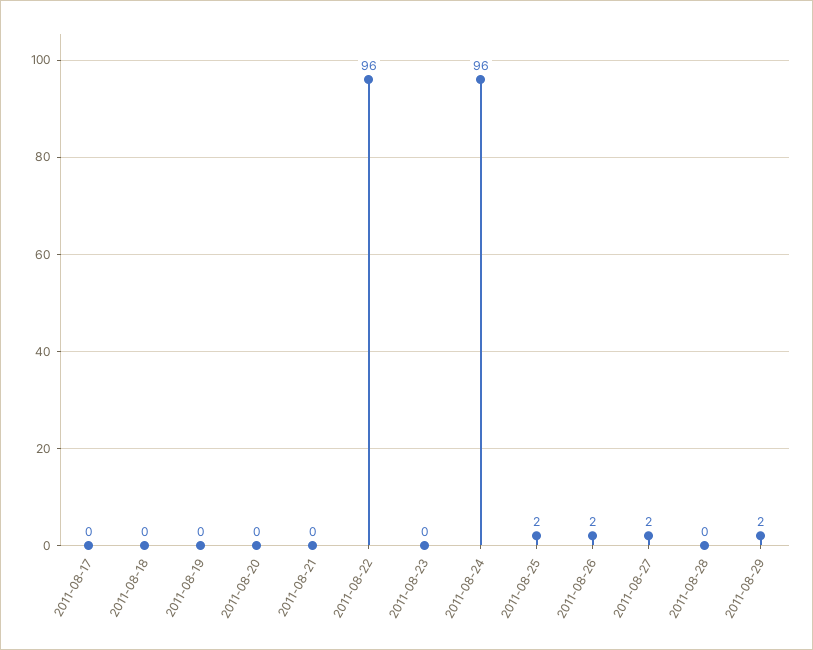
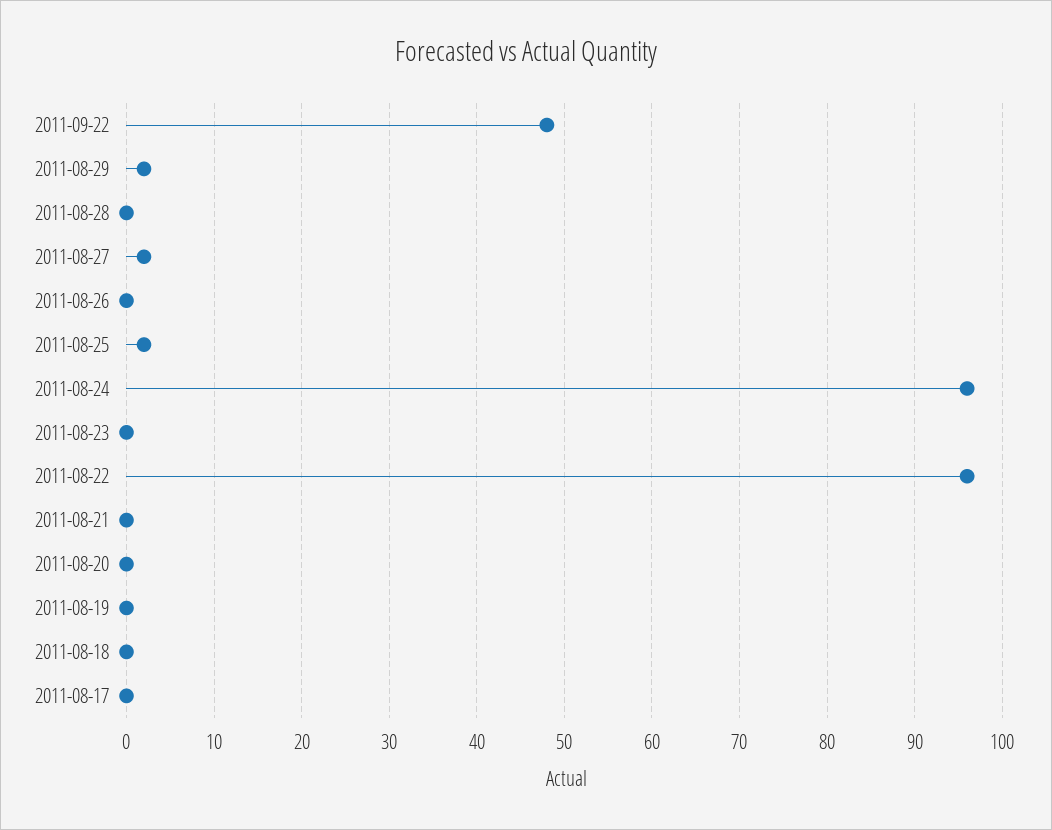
2011-08-26: 2 -> 0
2011-09-22: none -> 48

